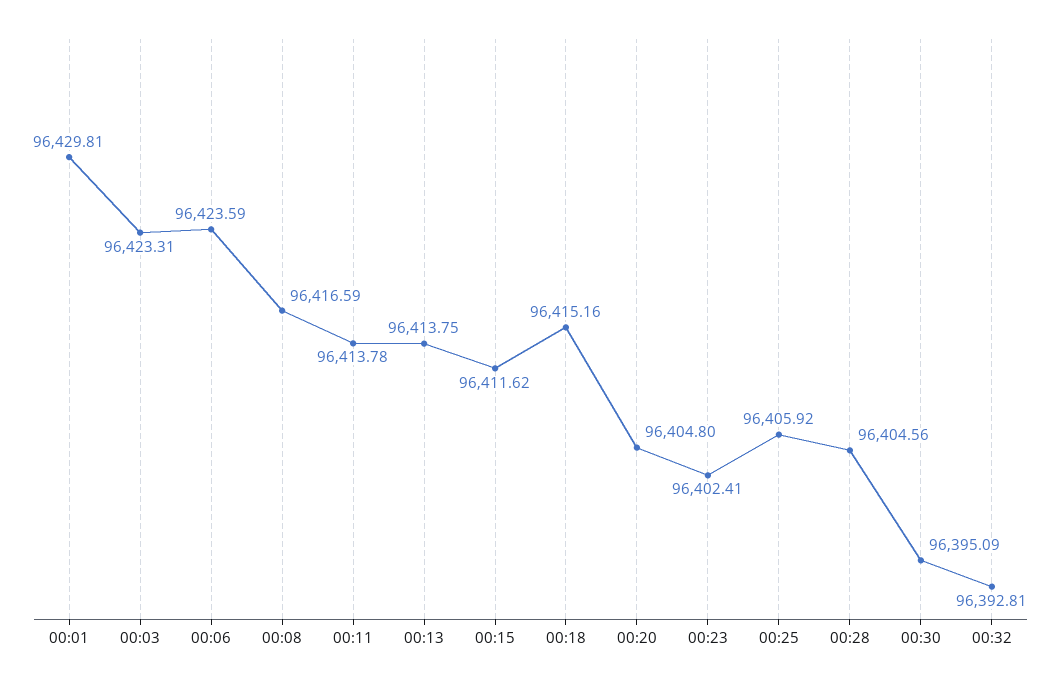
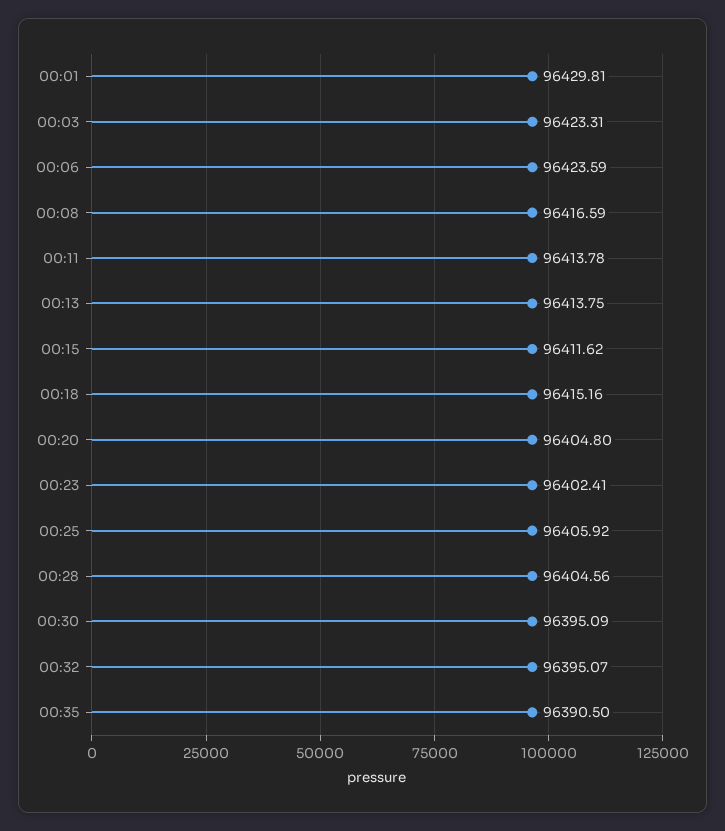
00:32: 96392.81 -> 96395.07
00:35: none -> 96390.5

